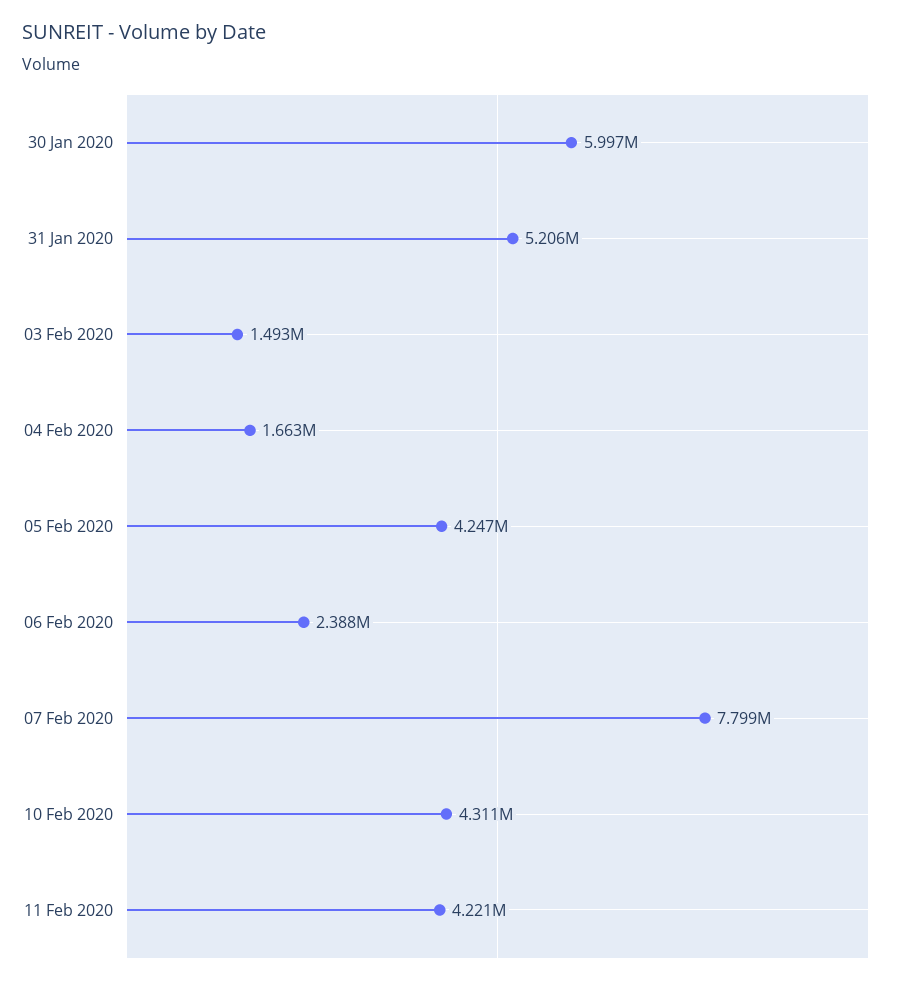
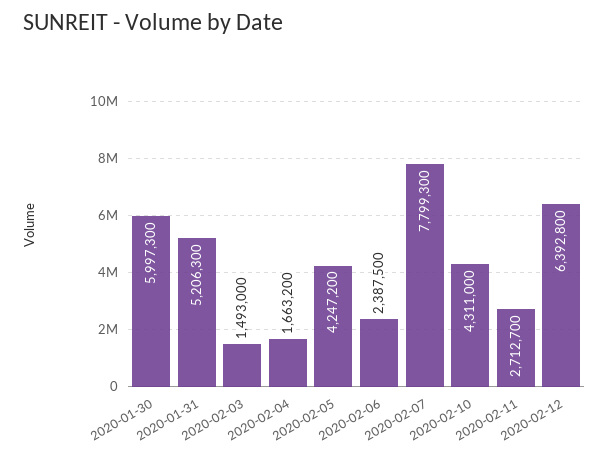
11 Feb 2020: 4221000 -> 2712700
2020-02-12: none -> 6392800

